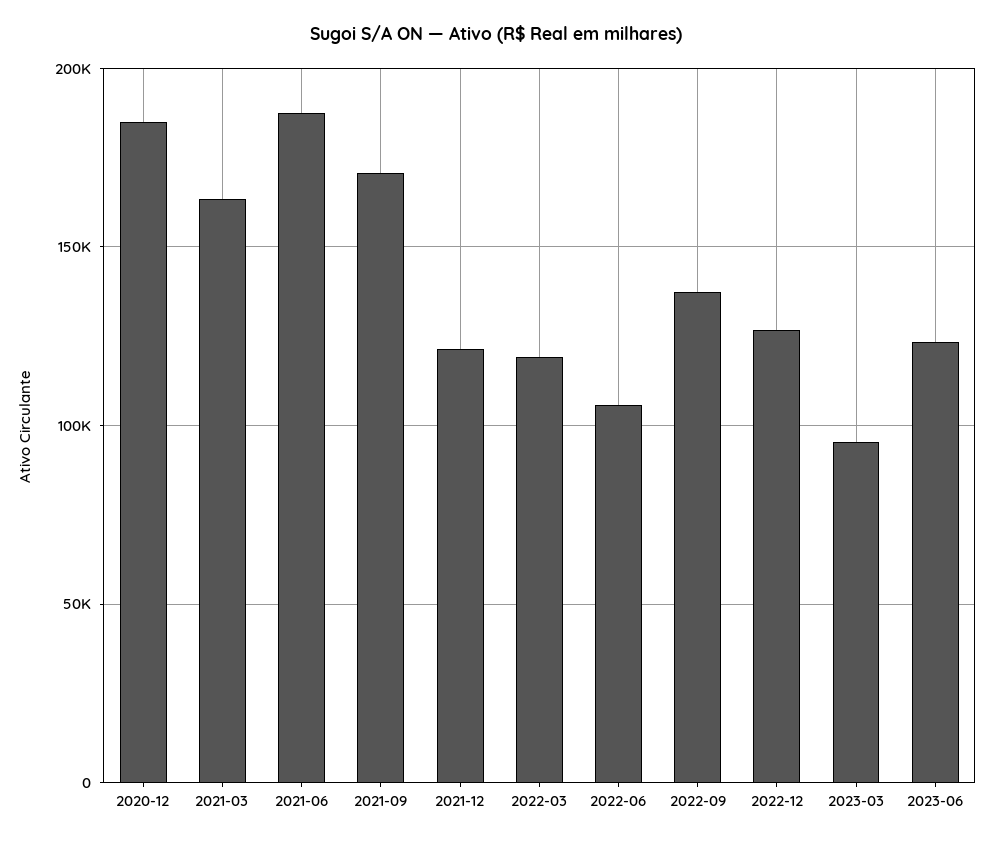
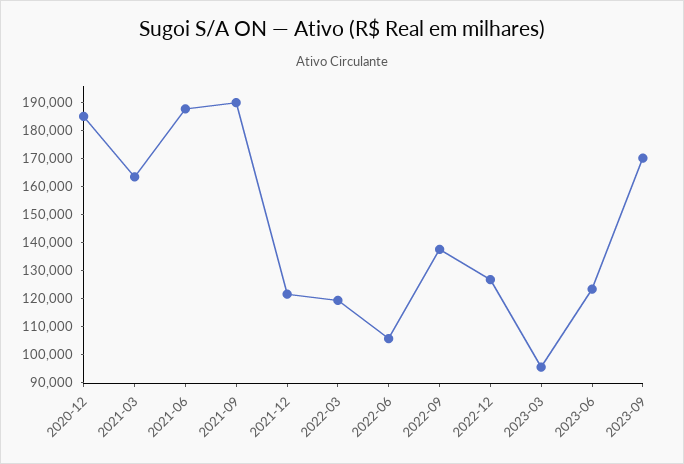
2021-09: 170000 -> 190000
2023-09: none -> 170000

